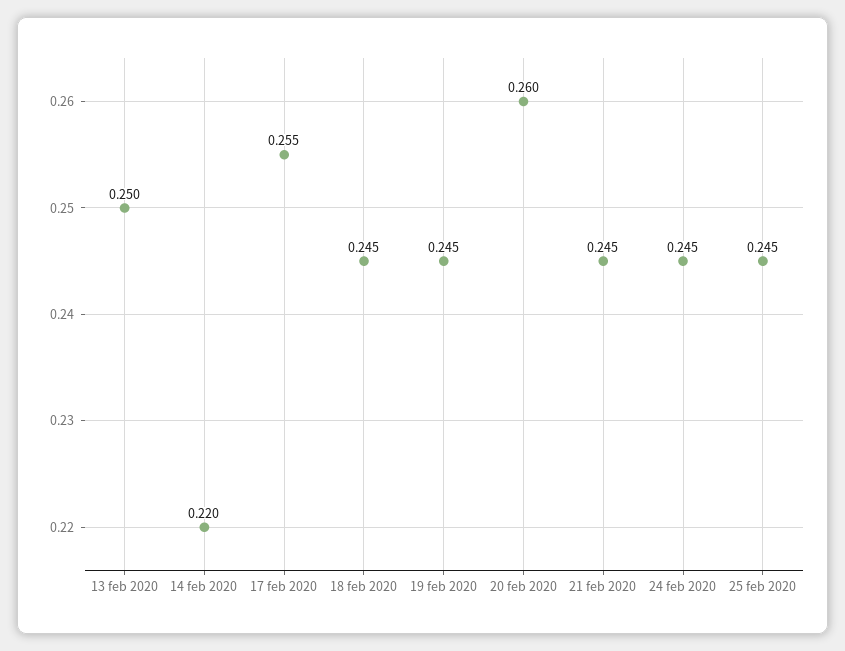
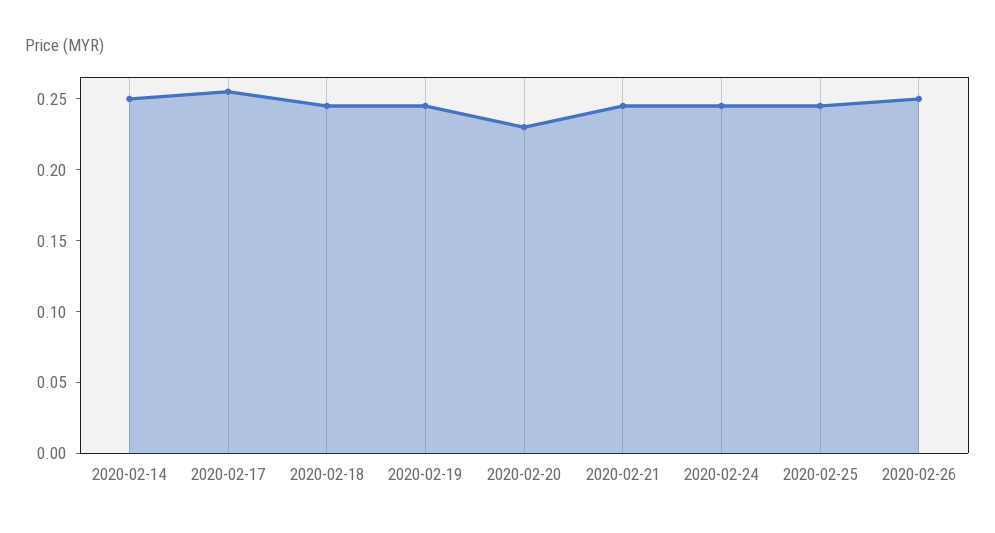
13 feb 2020: 0.25 -> none
14 feb 2020: 0.22 -> 0.25
20 feb 2020: 0.26 -> 0.23
2020-02-26: none -> 0.25

